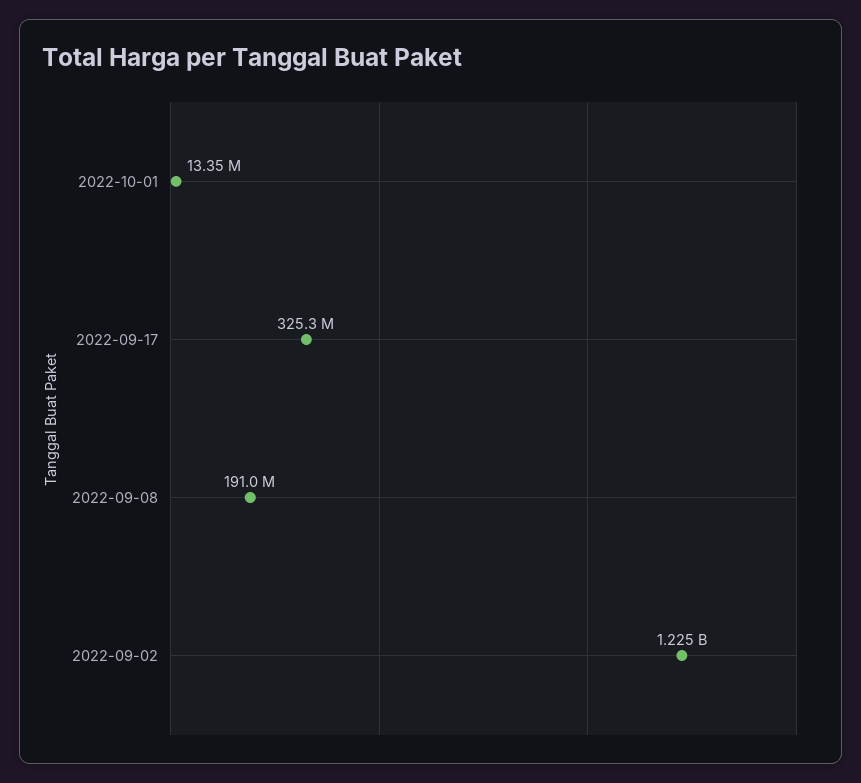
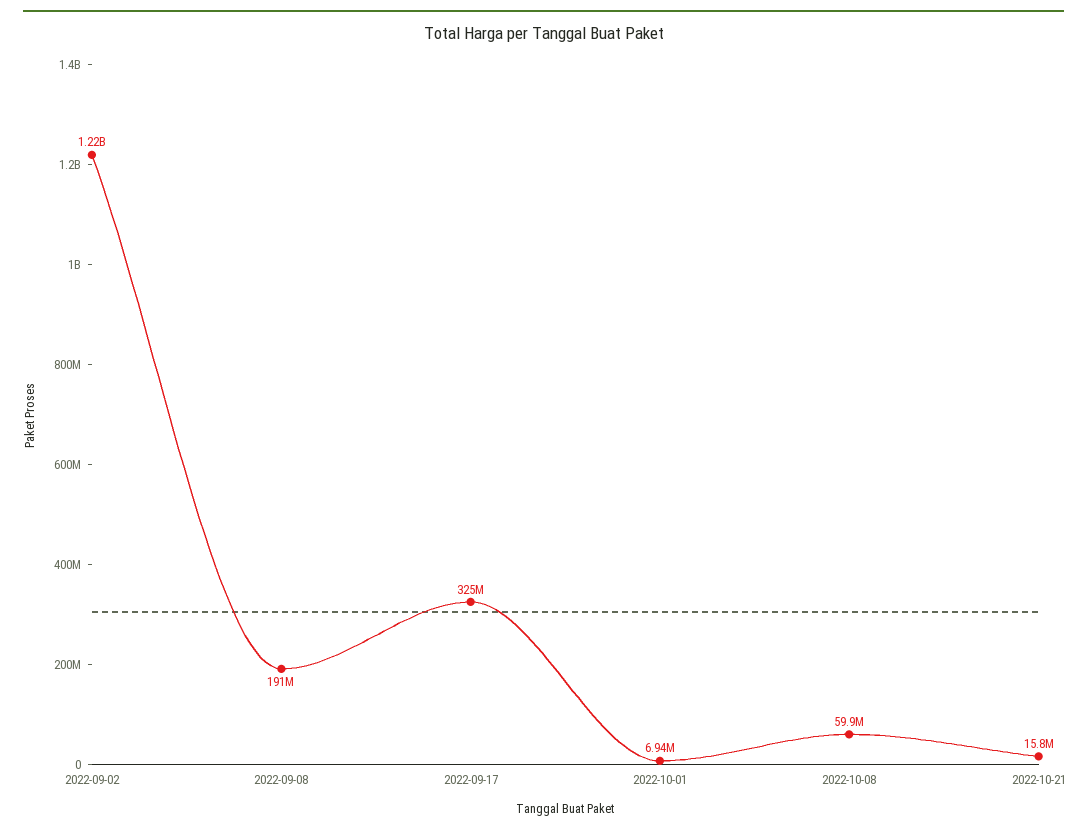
2022-10-01: 13350000 -> 6940000
2022-10-08: none -> 59900000
2022-10-21: none -> 15800000

